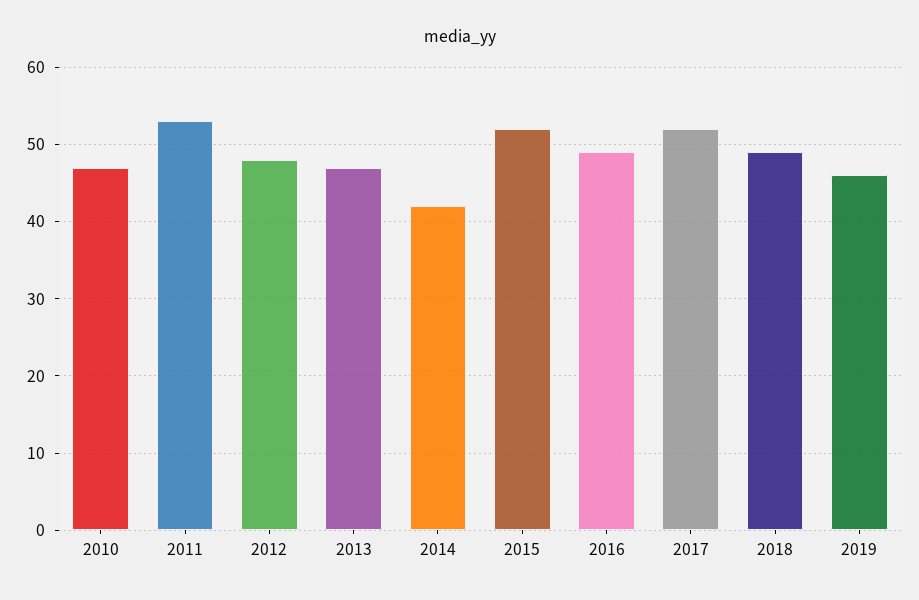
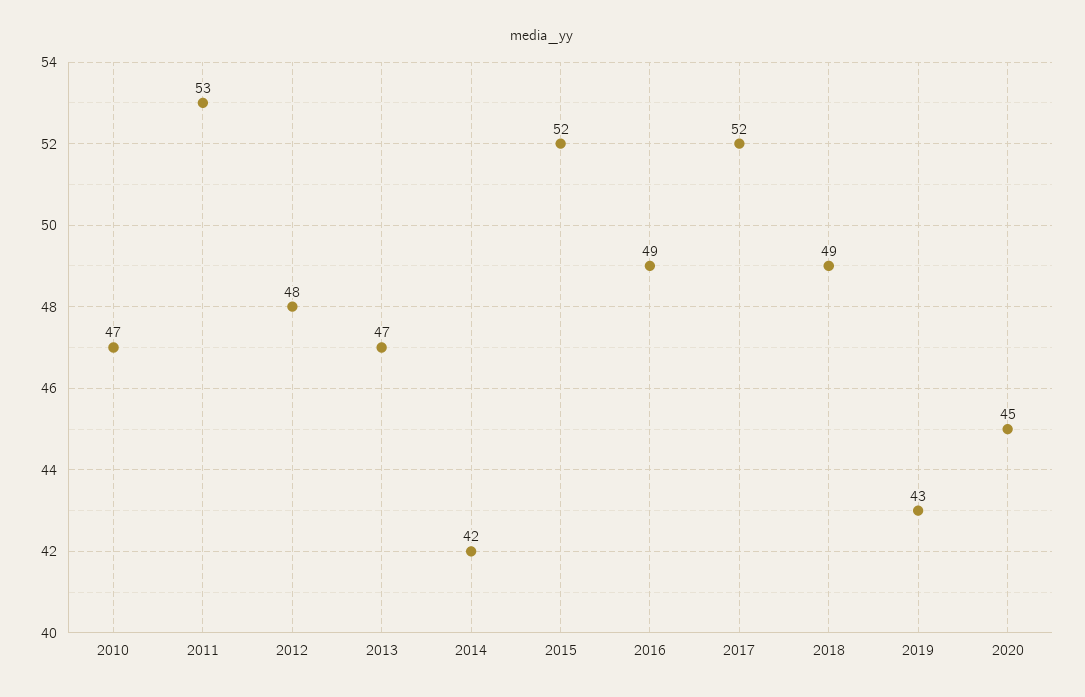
2019: 46 -> 43
2020: none -> 45

